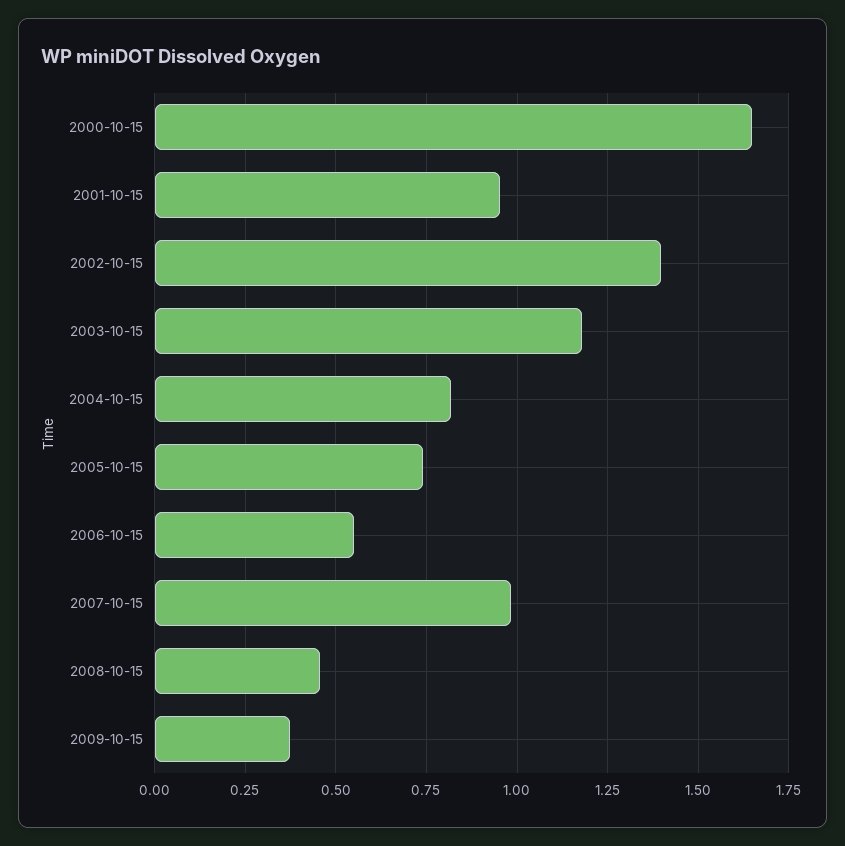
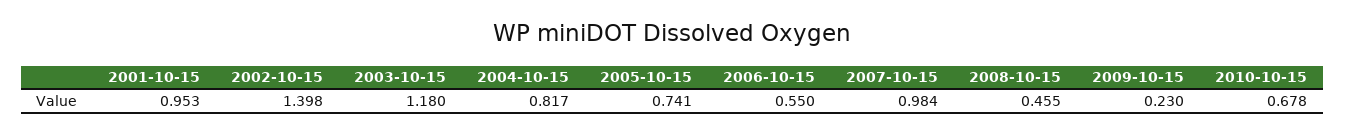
2000-10-15: 1.65 -> none
2009-10-15: 0.375 -> 0.23
2010-10-15: none -> 0.678

